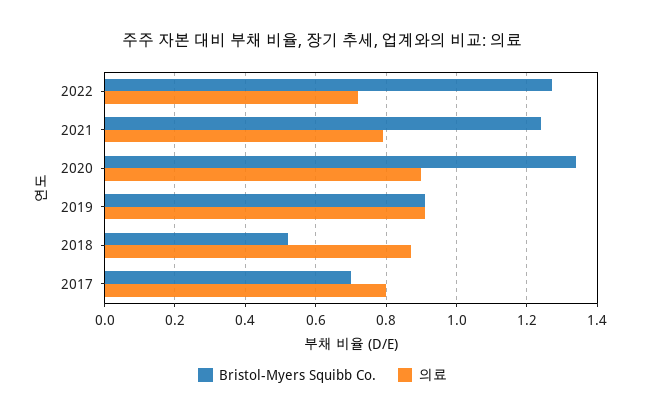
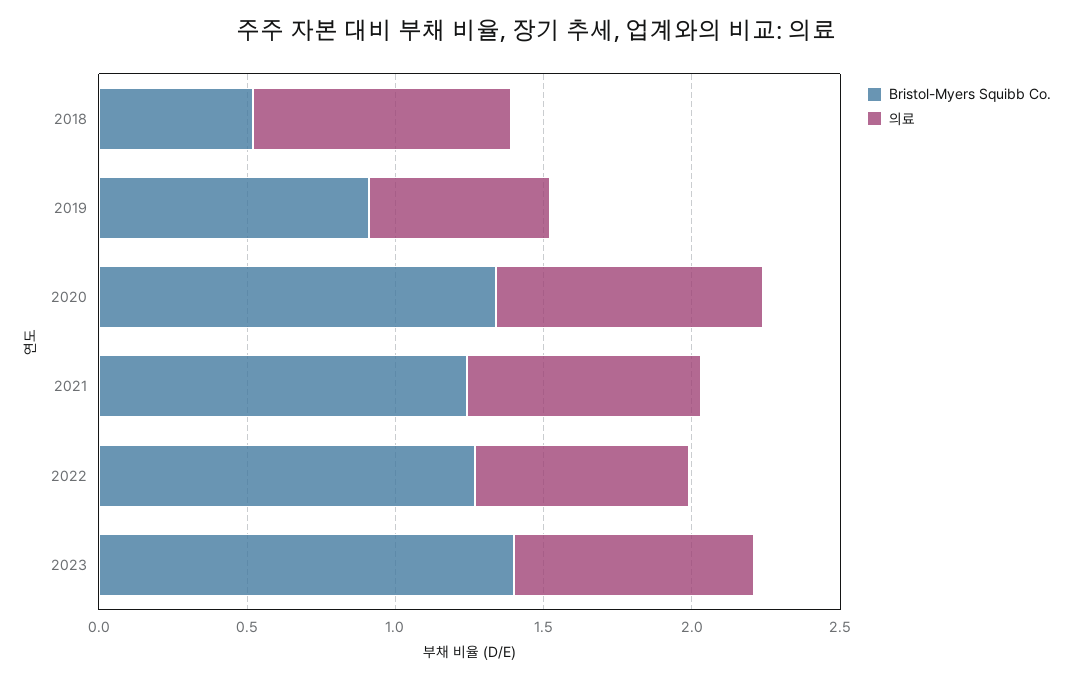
의료, 2019: 0.9 -> 0.6
Bristol-Myers Squibb Co., 2017: 0.7 -> none
의료, 2017: 0.8 -> none
Bristol-Myers Squibb Co., 2023: none -> 1.4
의료, 2023: none -> 0.8

